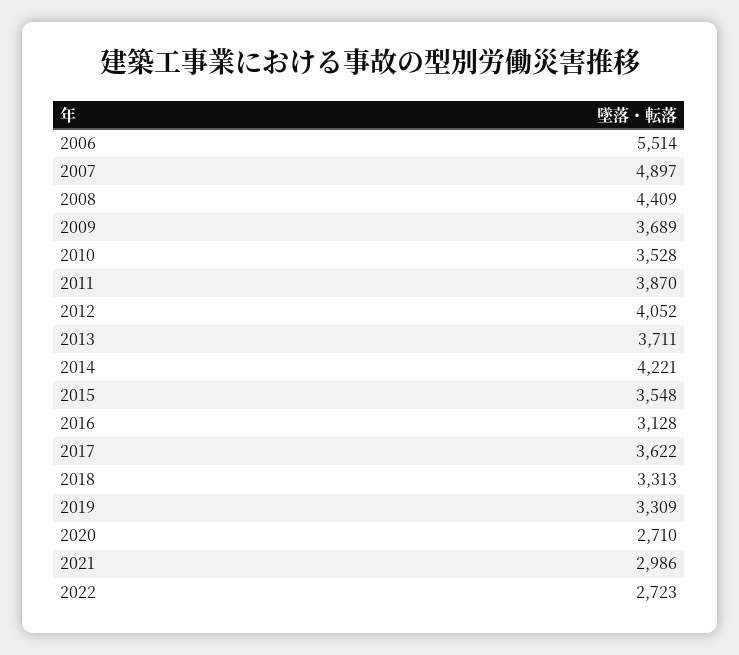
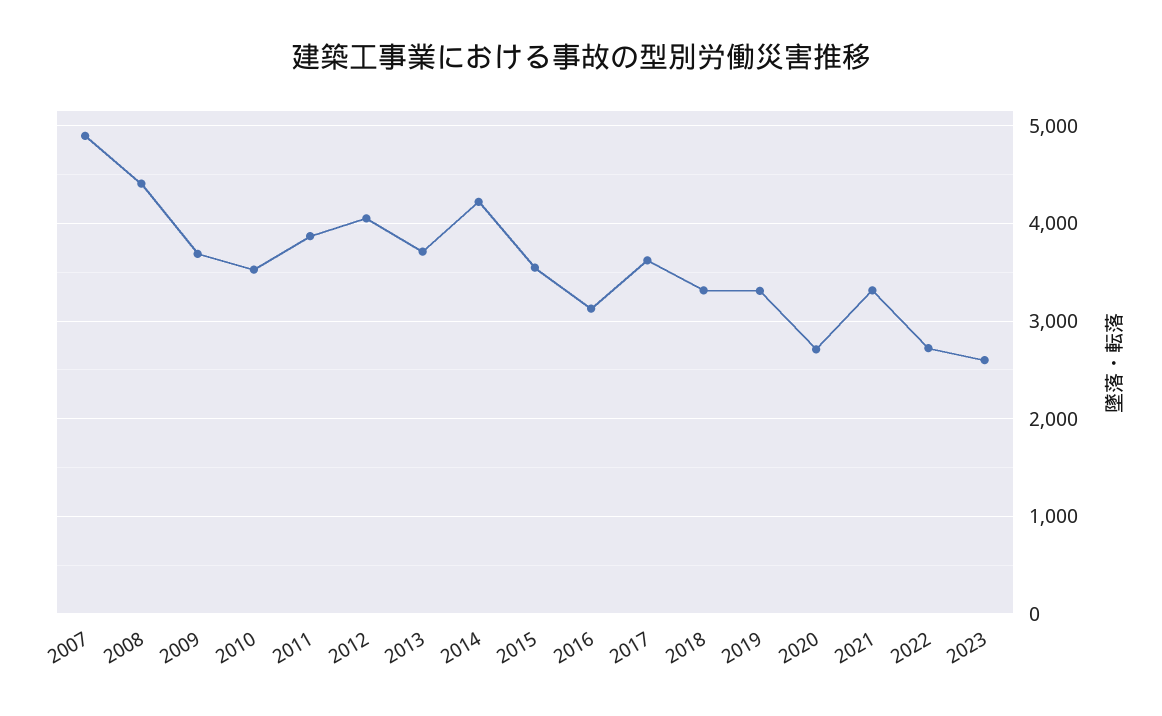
2006: 5514 -> none
2021: 2986 -> 3300
2023: none -> 2600

